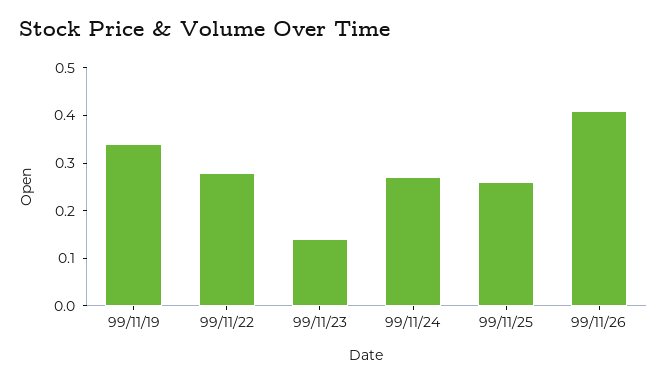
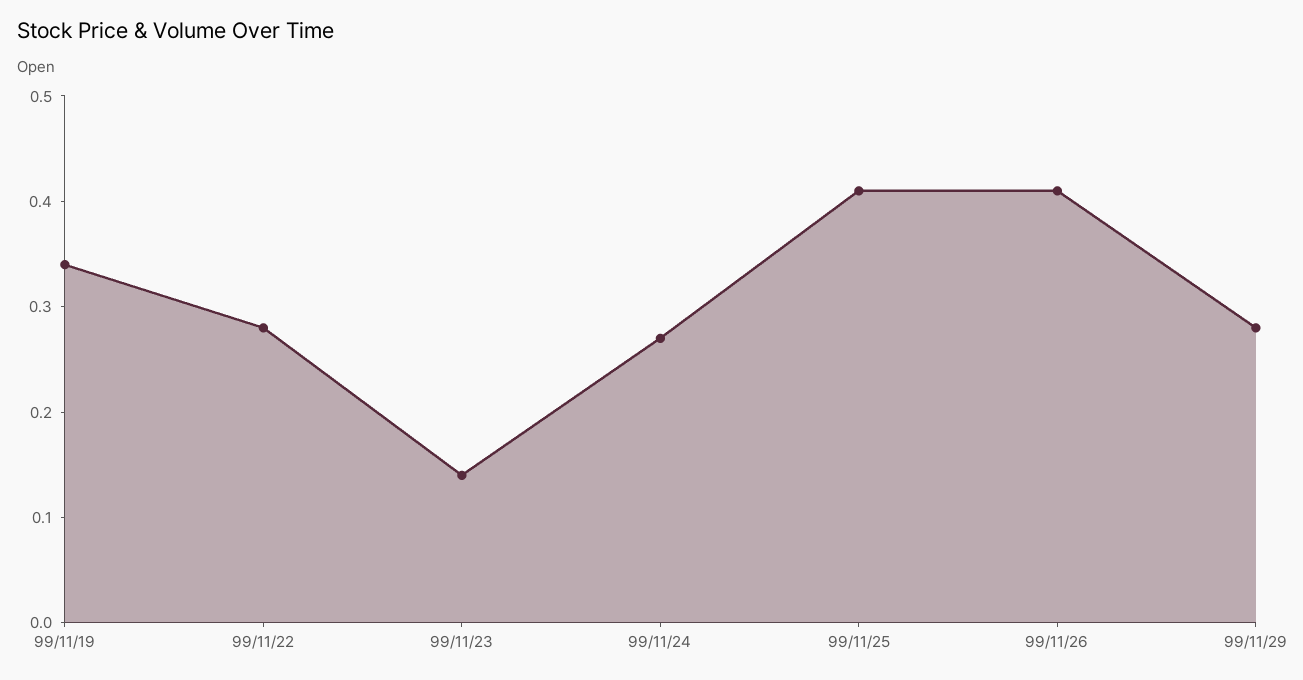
99/11/25: 0.25 -> 0.41
99/11/29: none -> 0.28

